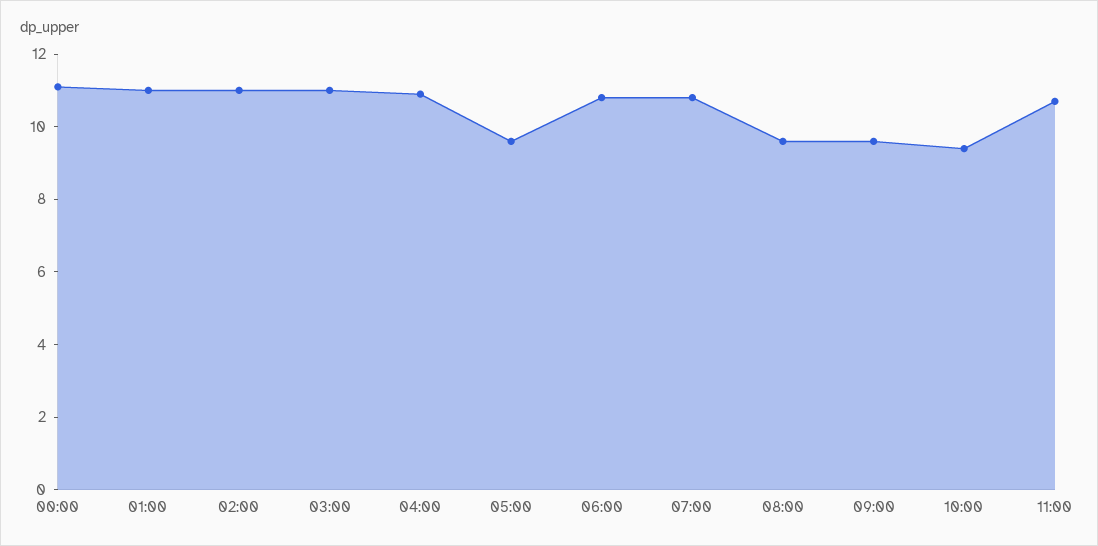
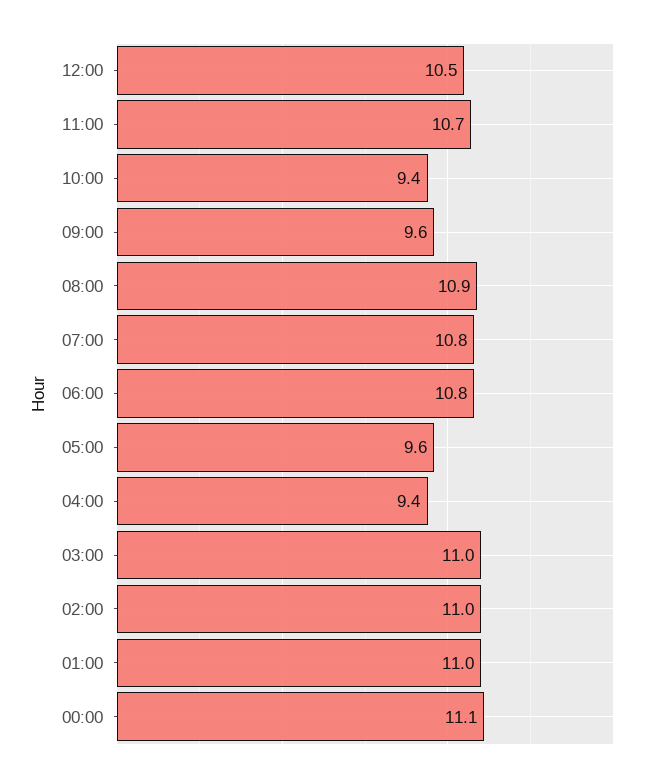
04:00: 11 -> 9.4
08:00: 9.5 -> 10.9
12:00: none -> 10.5

